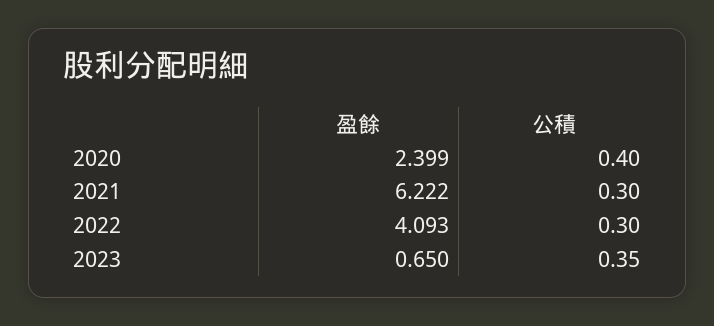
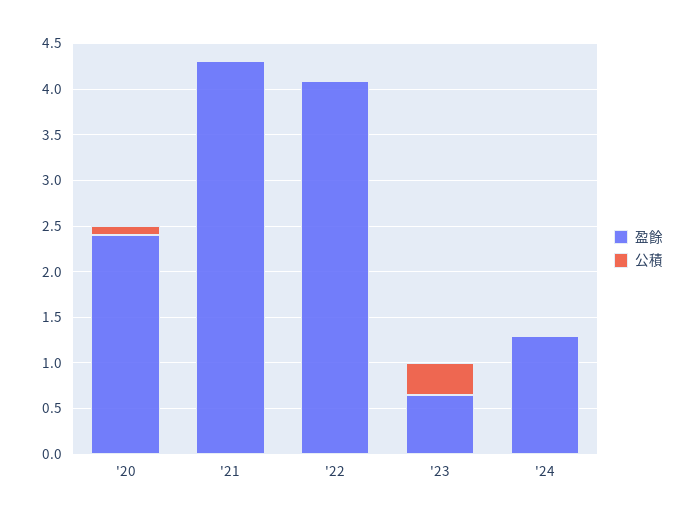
公積, 2020: 0.4 -> 0.1
盈餘, 2021: 6.222 -> 4.3
公積, 2021: 0.3 -> 0
公積, 2022: 0.3 -> 0
盈餘, '24: none -> 1.3
公積, '24: none -> 0

